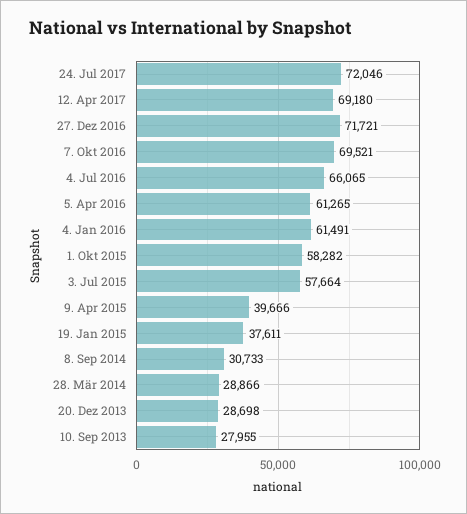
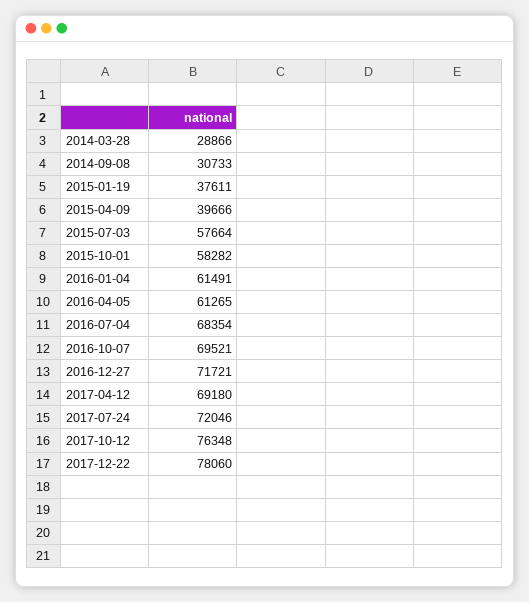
4. Jul 2016: 66065 -> 68354
20. Dez 2013: 28698 -> none
10. Sep 2013: 27955 -> none
2017-10-12: none -> 76348
2017-12-22: none -> 78060

